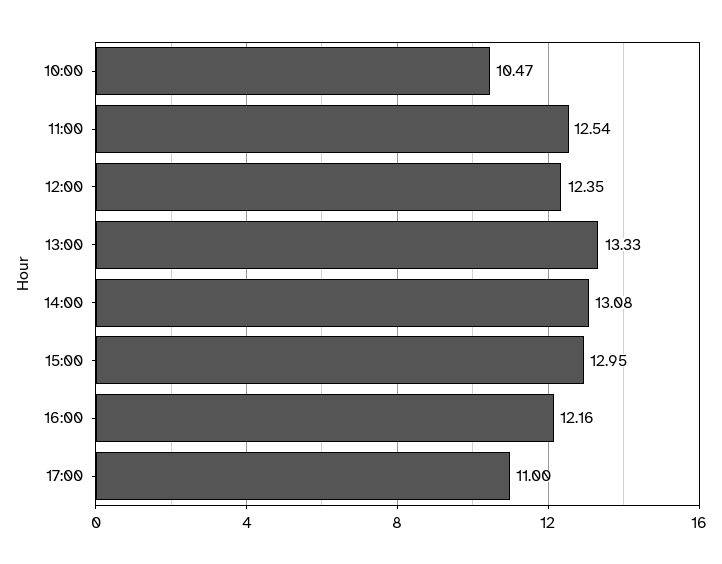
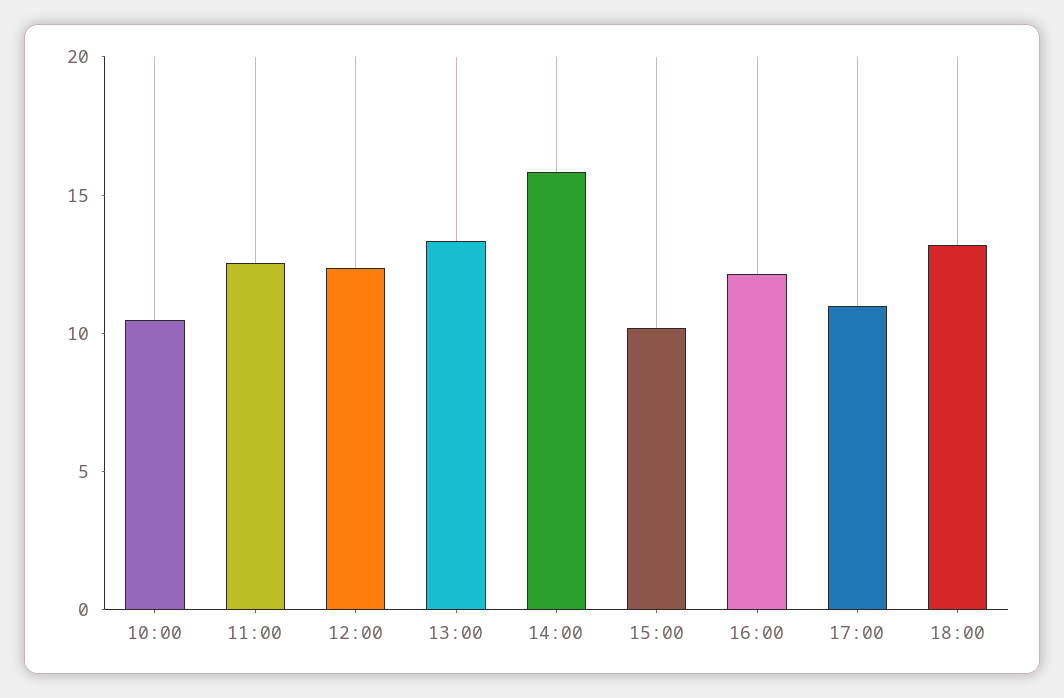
14:00: 13.08 -> 16
15:00: 12.95 -> 10
18:00: none -> 13

